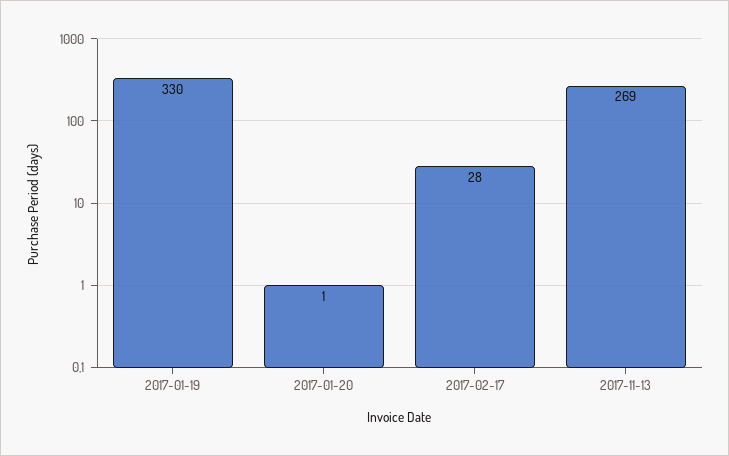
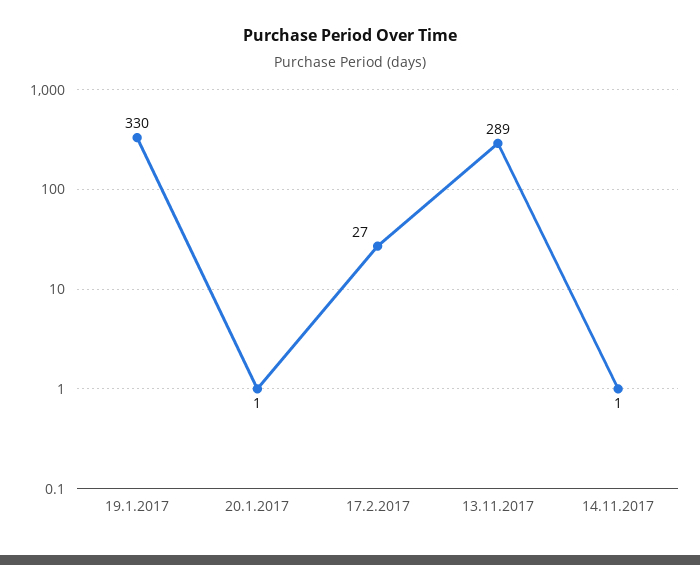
2017-02-17: 28 -> 27
2017-11-13: 269 -> 289
14.11.2017: none -> 1

